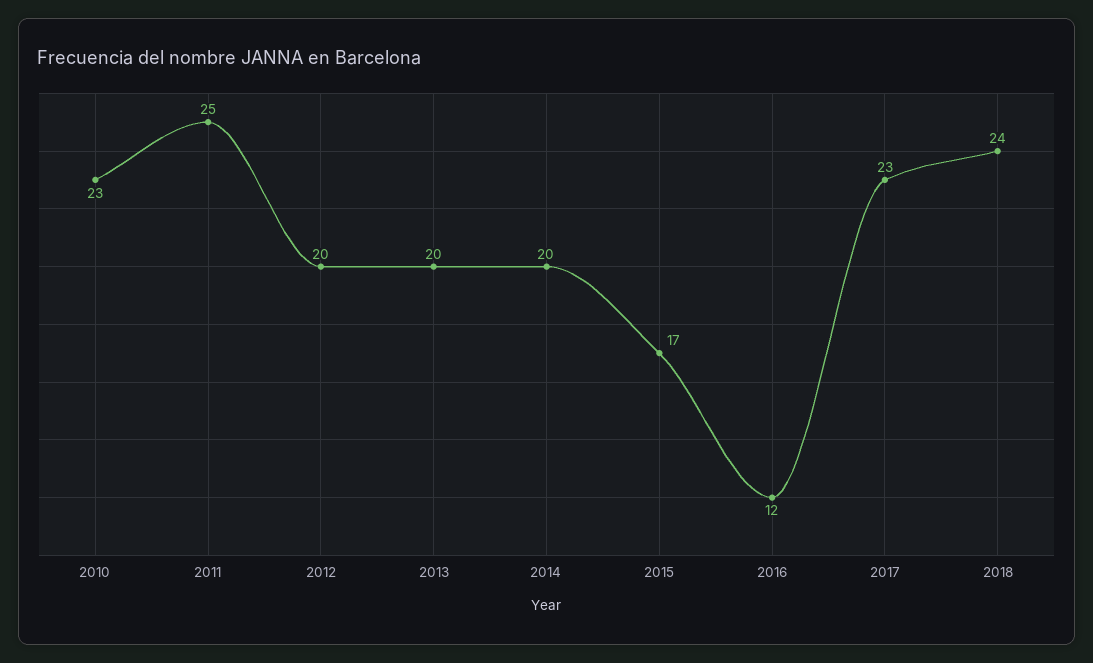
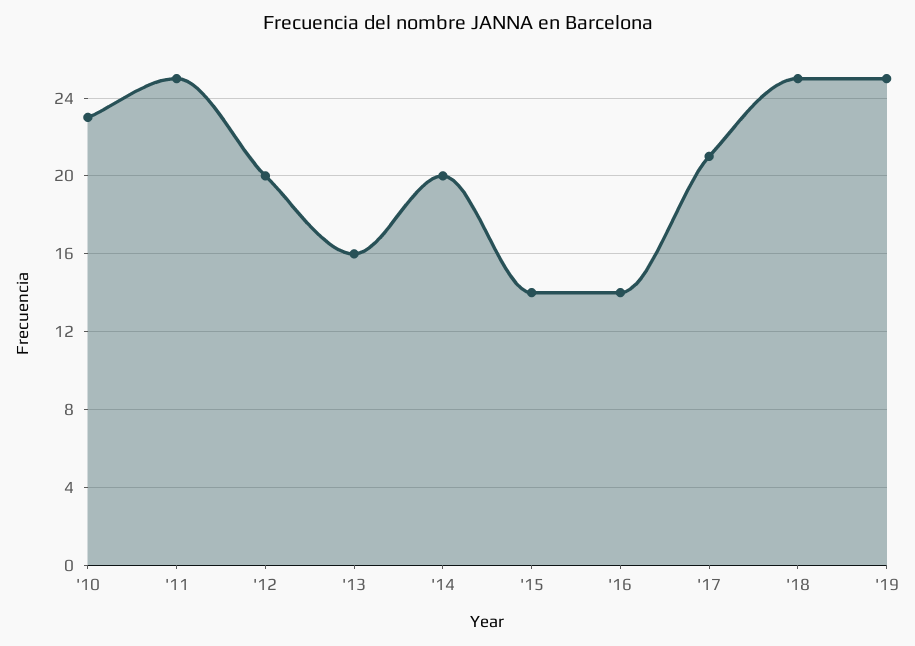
2013: 20 -> 16
2015: 17 -> 14
2016: 12 -> 14
2017: 23 -> 21
2018: 24 -> 25
'19: none -> 25

